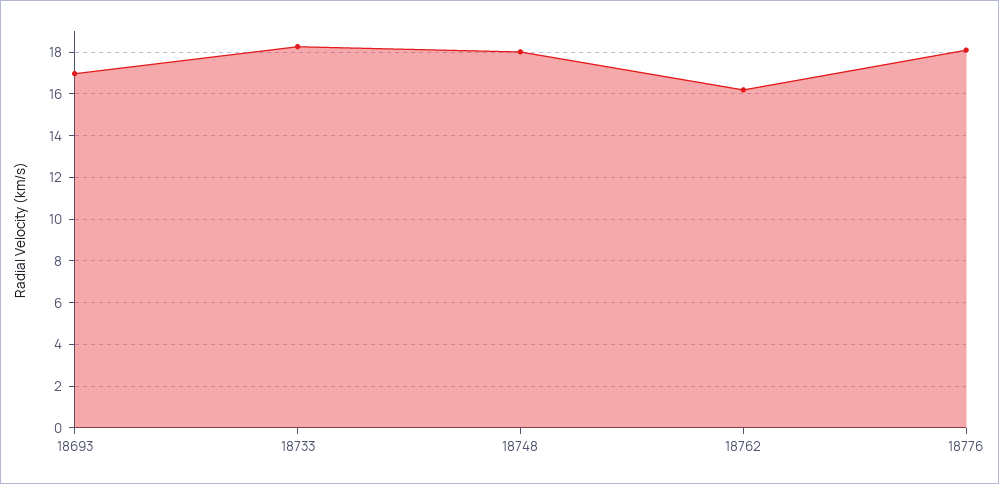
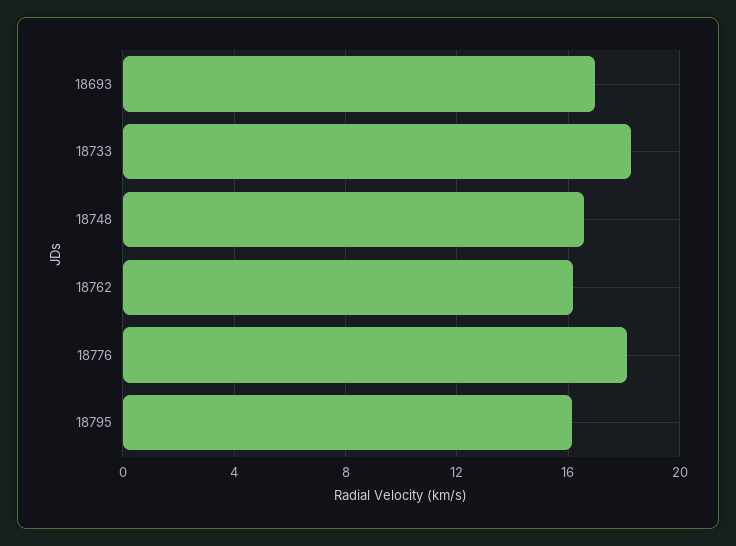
18748: 18 -> 16.5
18795: none -> 16

